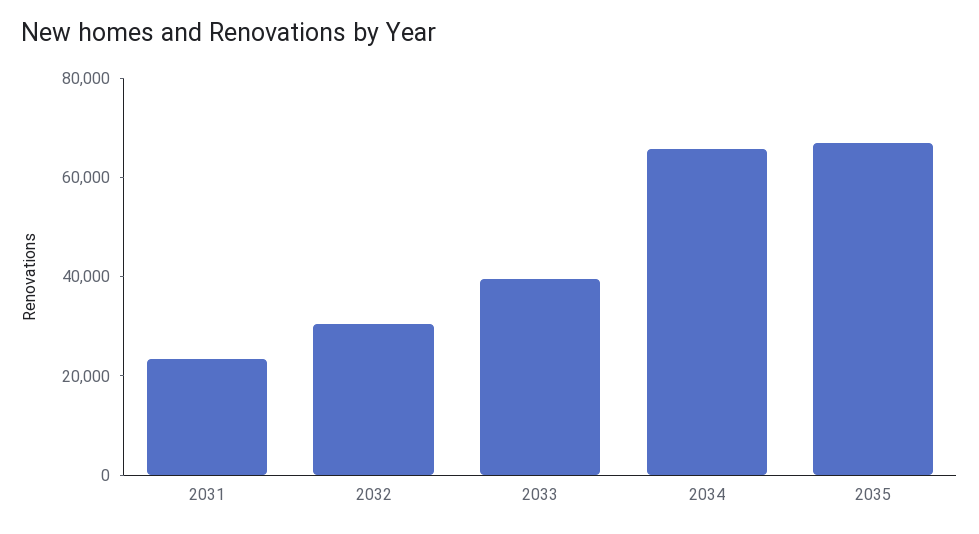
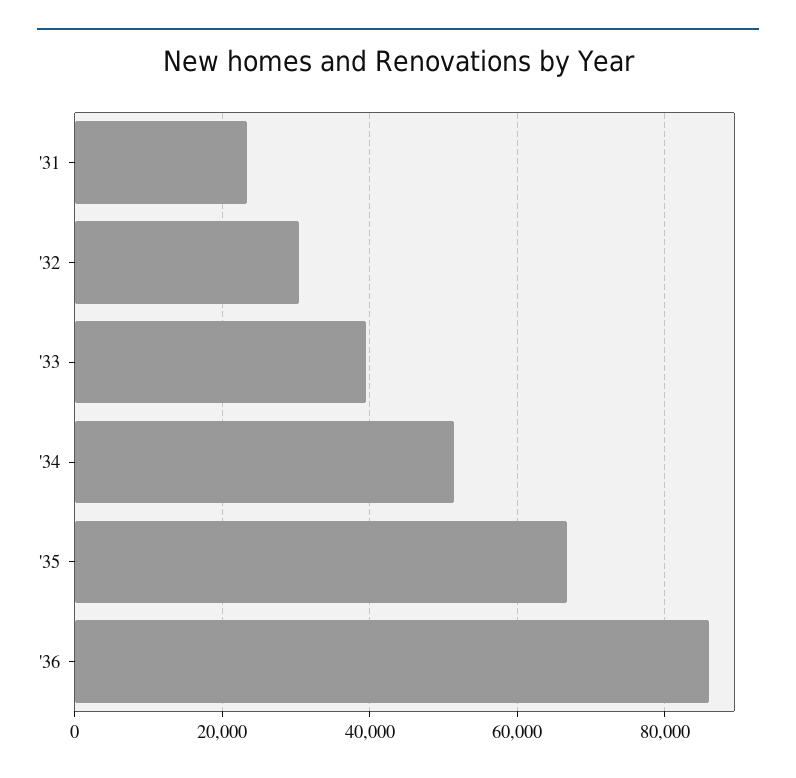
2034: 65000 -> 52000
'36: none -> 86000

